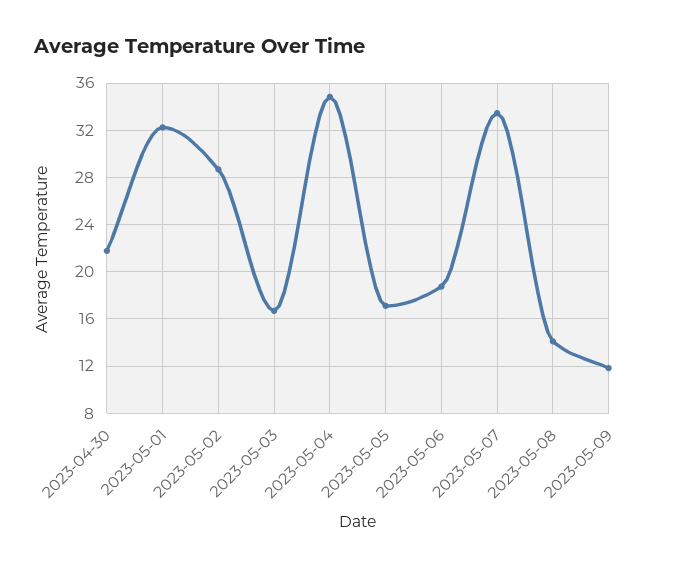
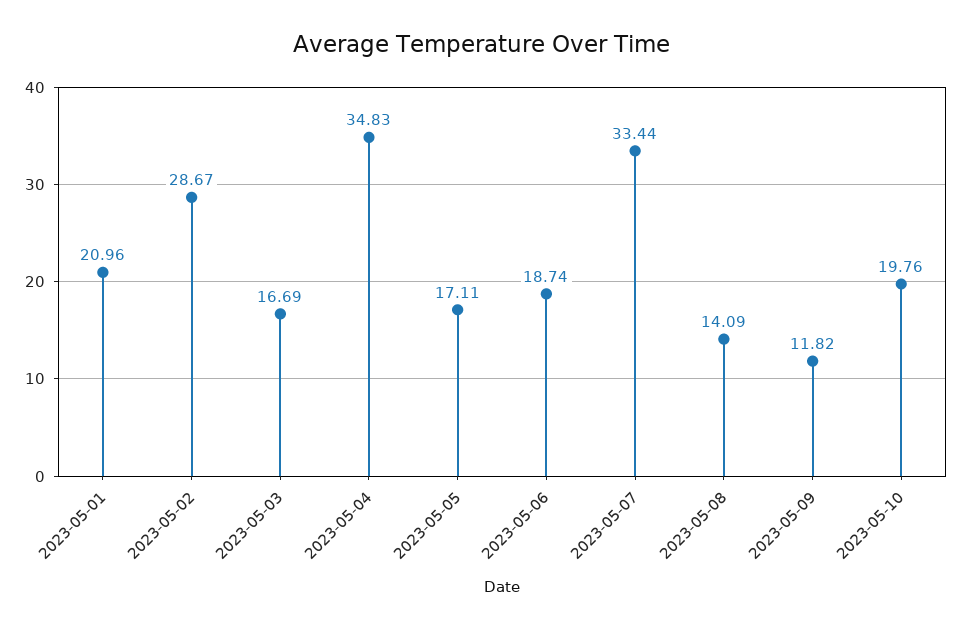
2023-04-30: 22 -> none
2023-05-01: 32 -> 20.96
2023-05-10: none -> 19.76

